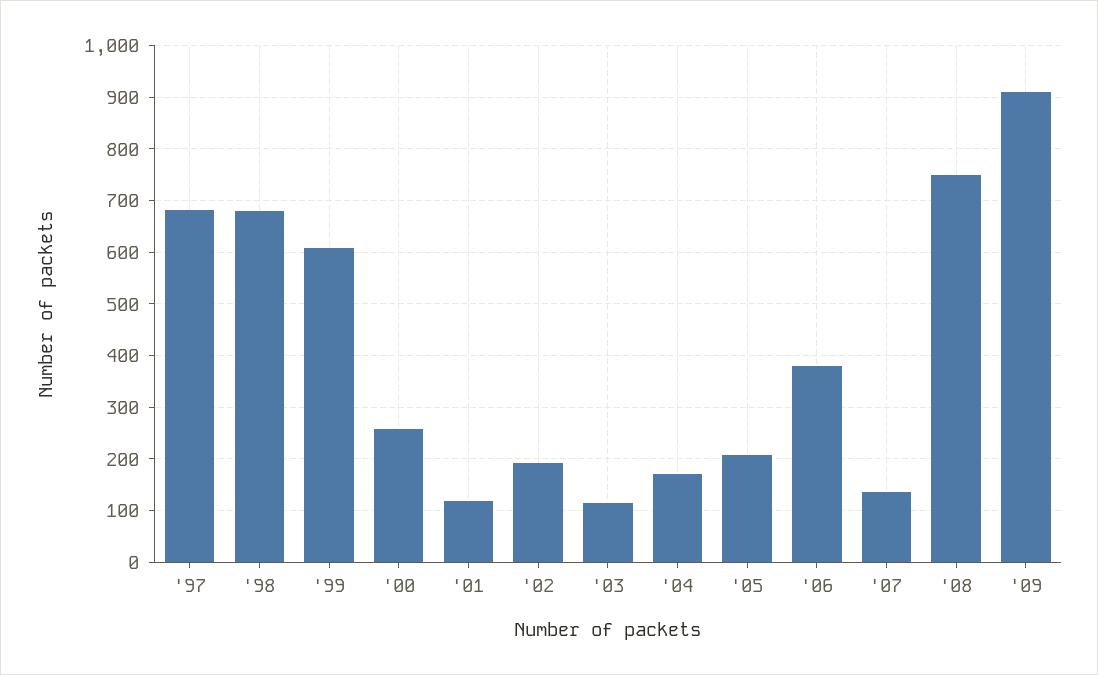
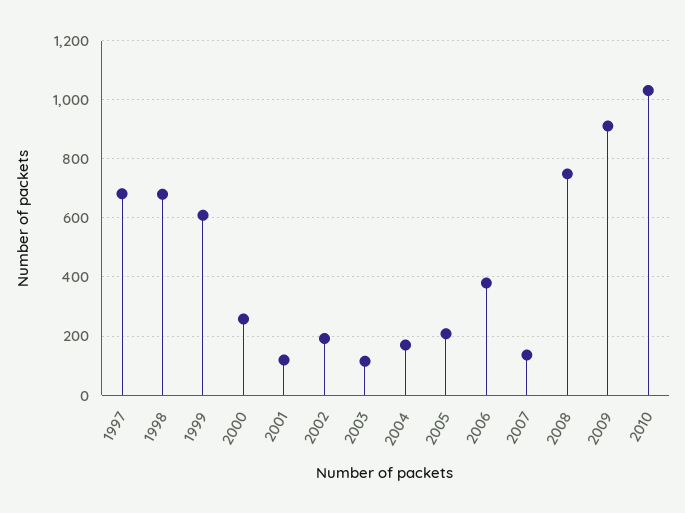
2010: none -> 1025

